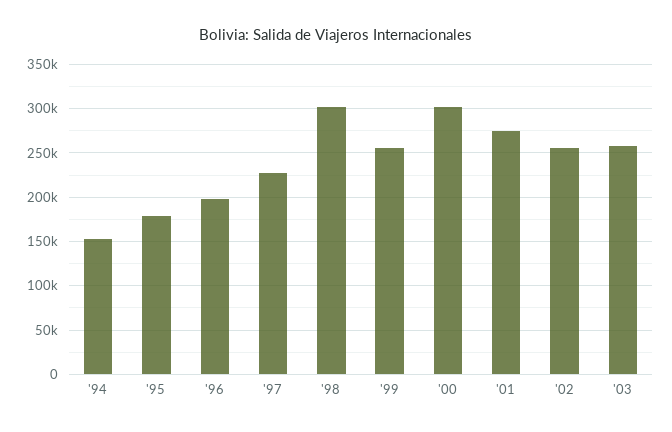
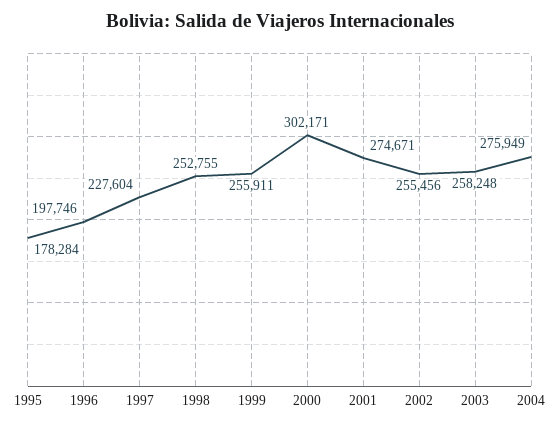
'94: 150000 -> none
'98: 300000 -> 252755
2004: none -> 275949

